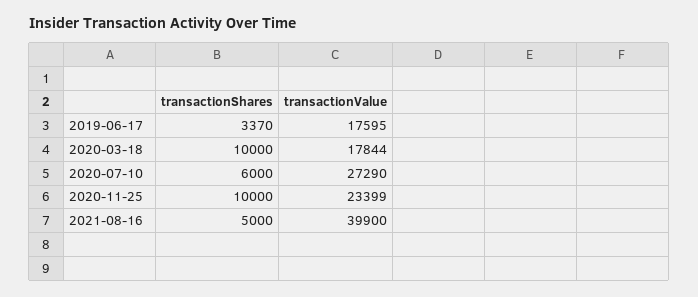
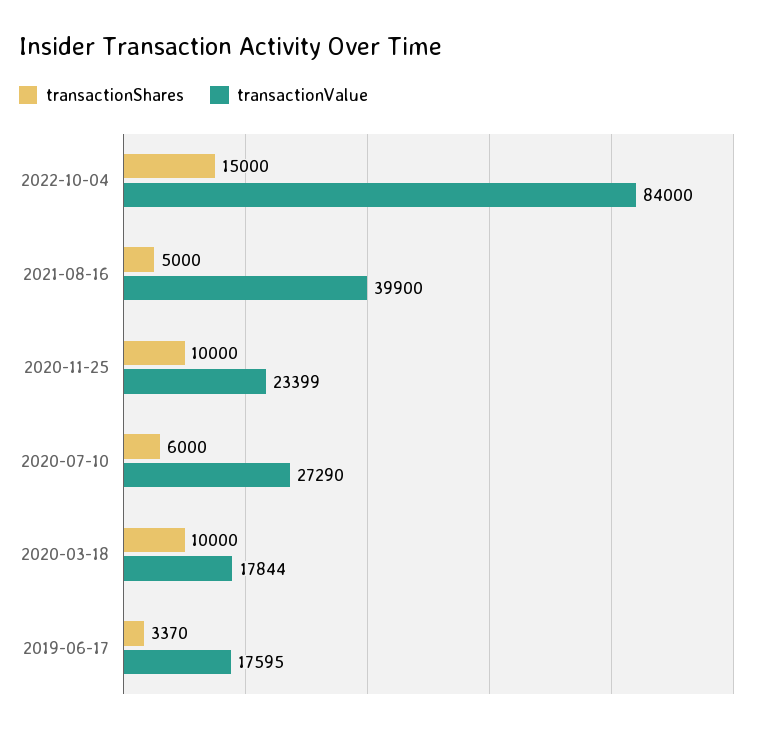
transactionShares, 2022-10-04: none -> 15000
transactionValue, 2022-10-04: none -> 84000

